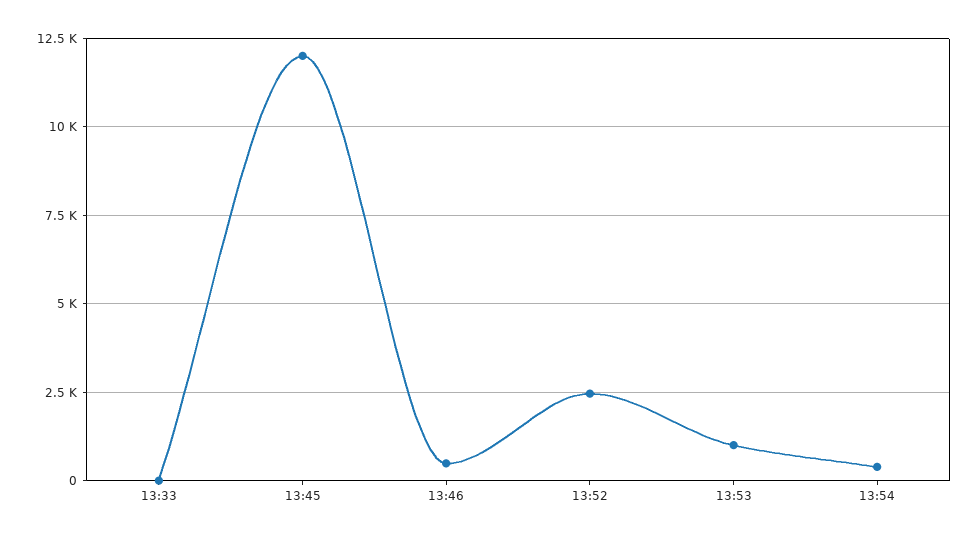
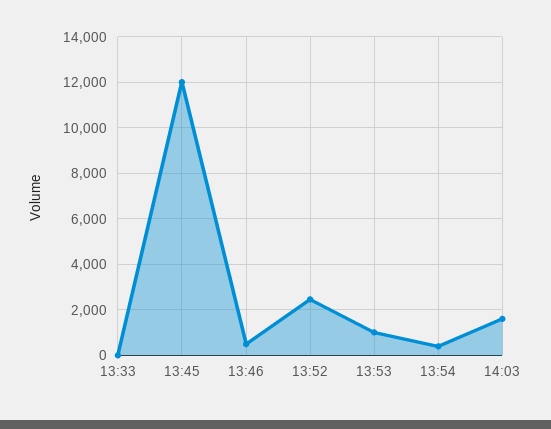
14:03: none -> 1500

